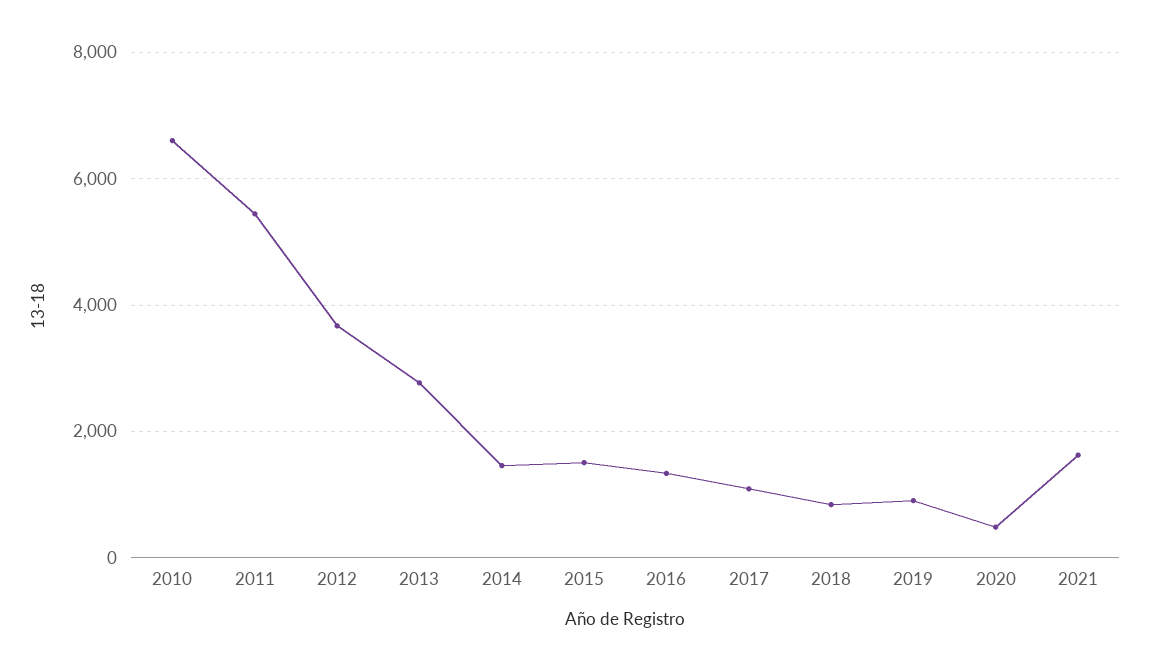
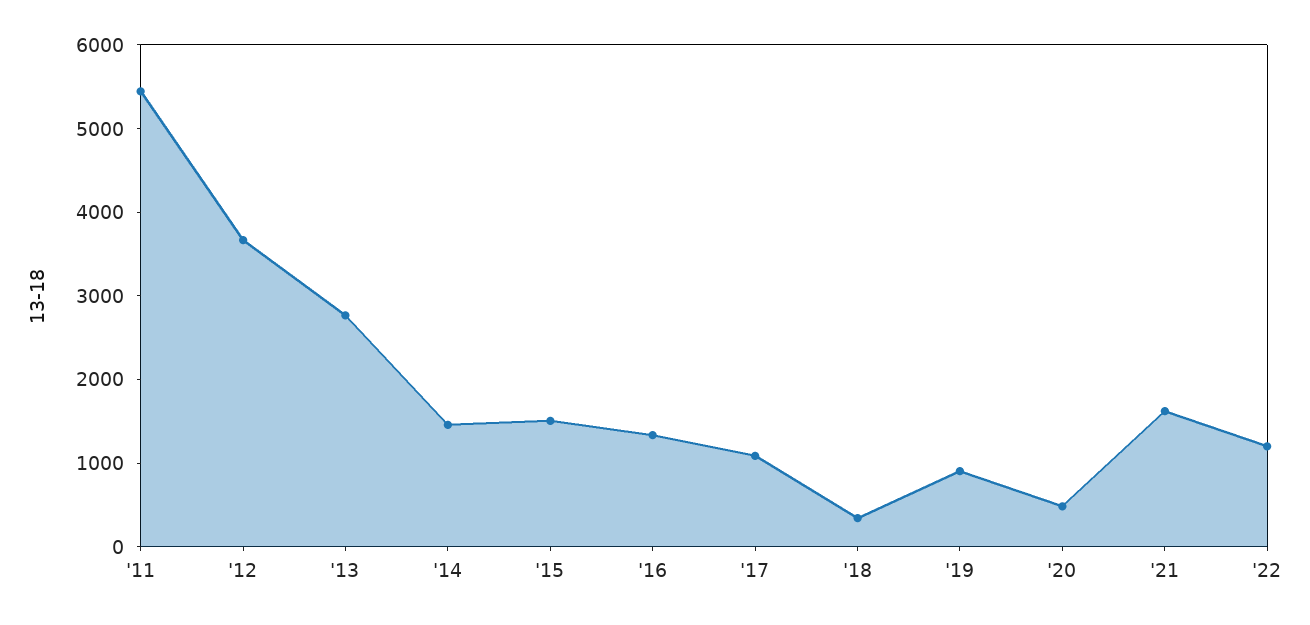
2010: 6600 -> none
2018: 800 -> 400
'22: none -> 1200

